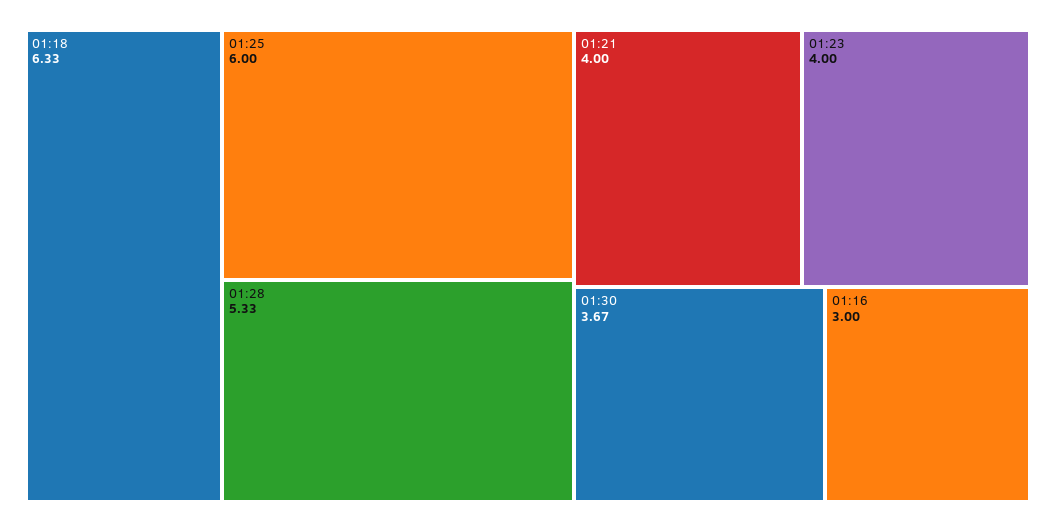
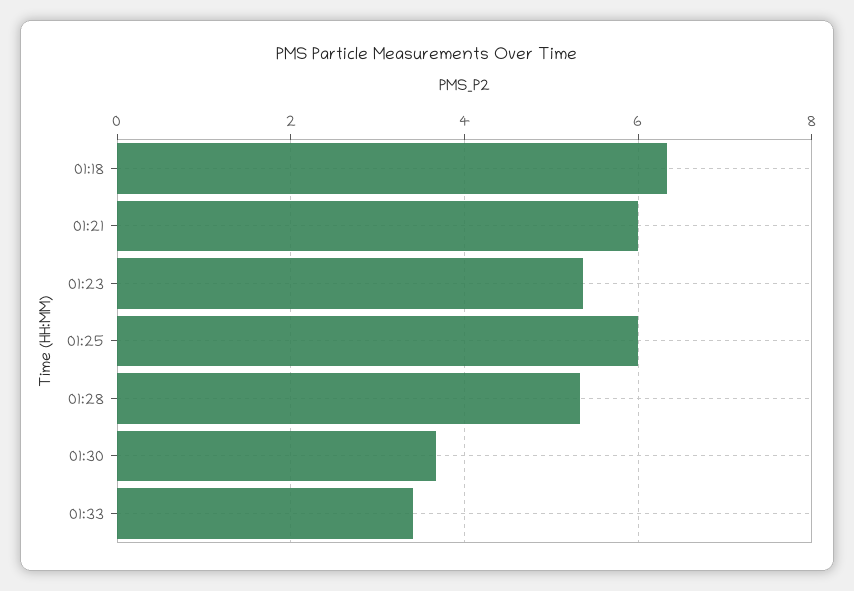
01:21: 4 -> 6
01:23: 4 -> 5.4
01:16: 3 -> none
01:33: none -> 3.4

